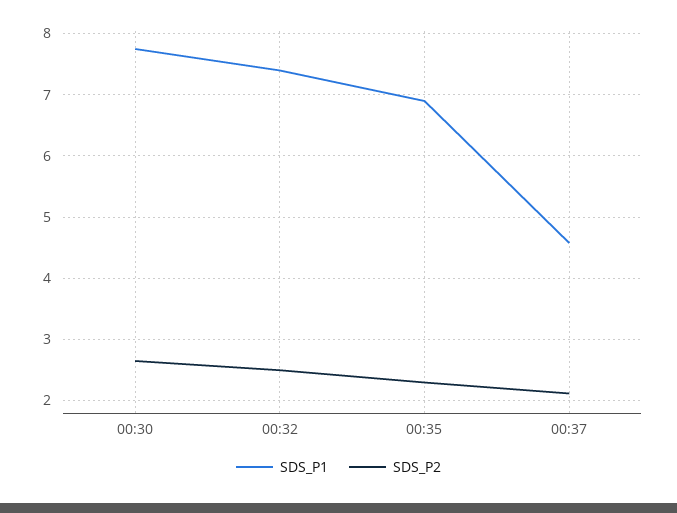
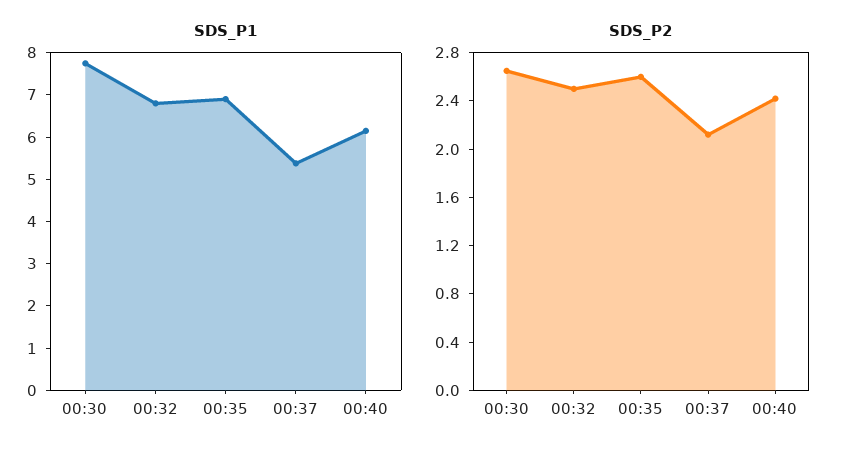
SDS_P1, 00:32: 7.4 -> 6.8
SDS_P2, 00:35: 2.3 -> 2.6
SDS_P1, 00:37: 4.6 -> 5.4
SDS_P1, 00:40: none -> 6.2
SDS_P2, 00:40: none -> 2.4

